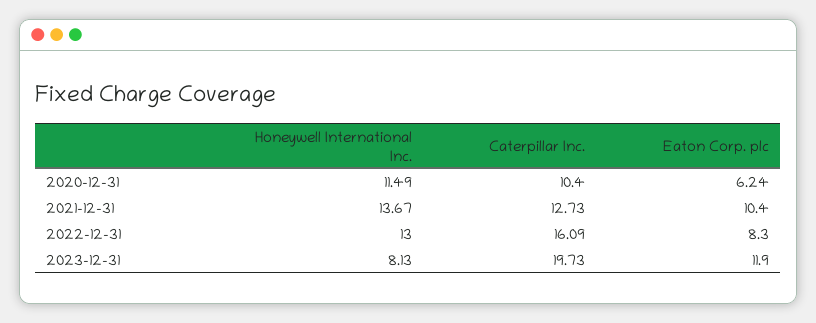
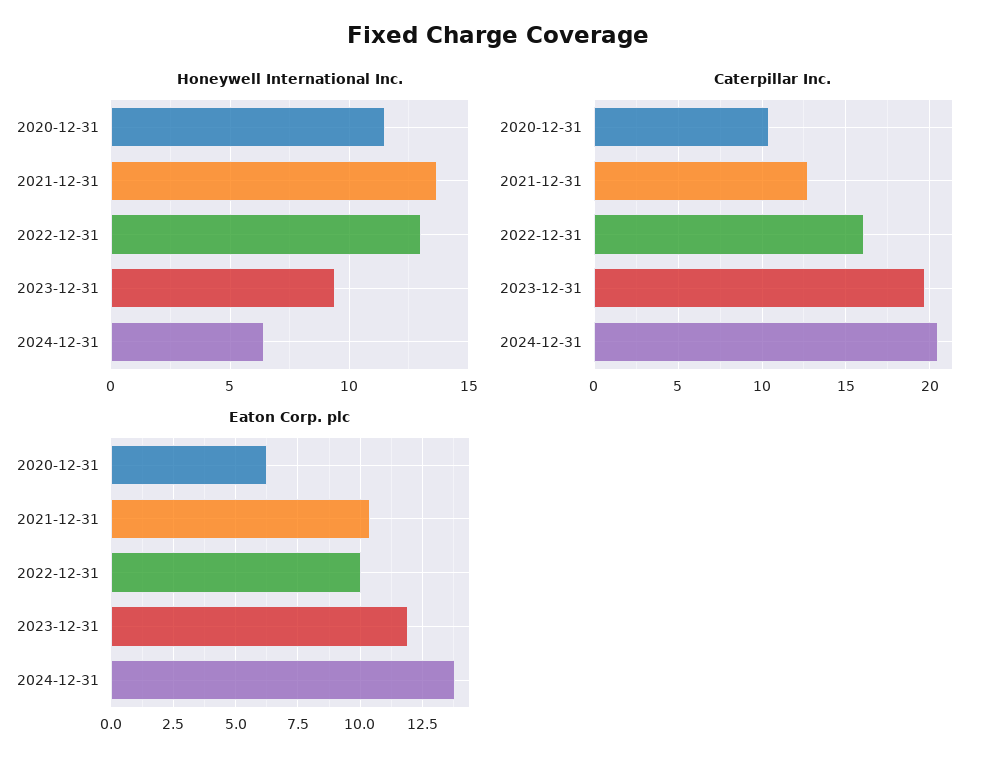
Eaton Corp. plc, 2022-12-31: 8.3 -> 10
Honeywell International Inc., 2023-12-31: 8.13 -> 9.5
Honeywell International Inc., 2024-12-31: none -> 6.5
Caterpillar Inc., 2024-12-31: none -> 20.5
Eaton Corp. plc, 2024-12-31: none -> 13.75

